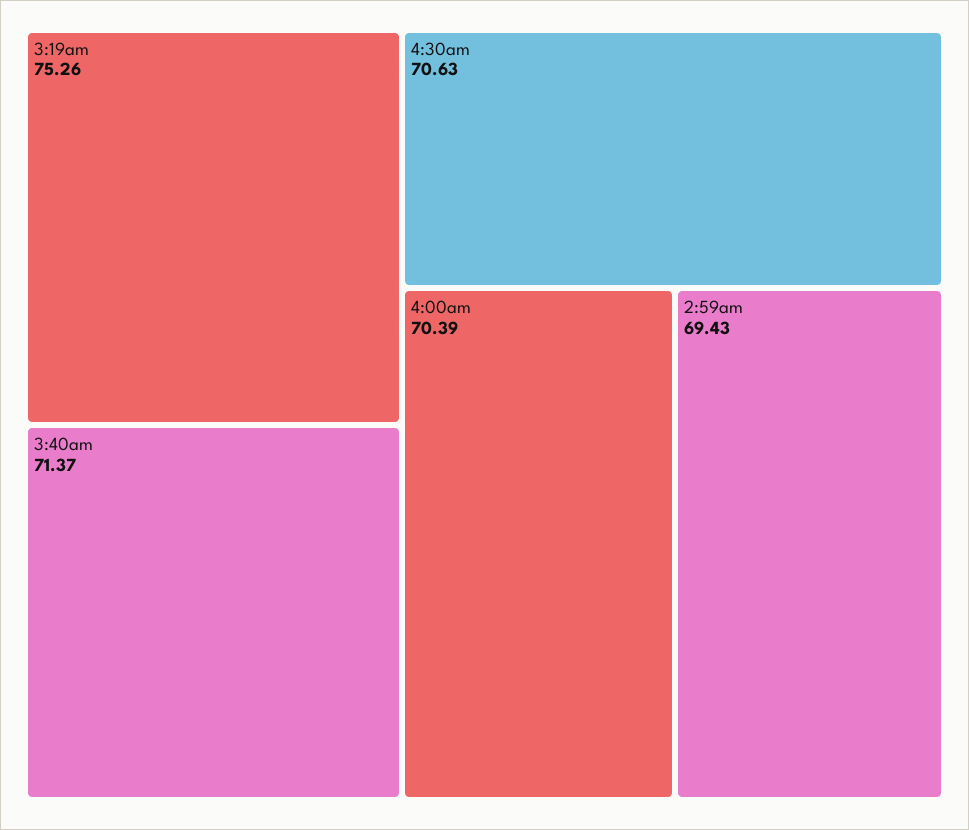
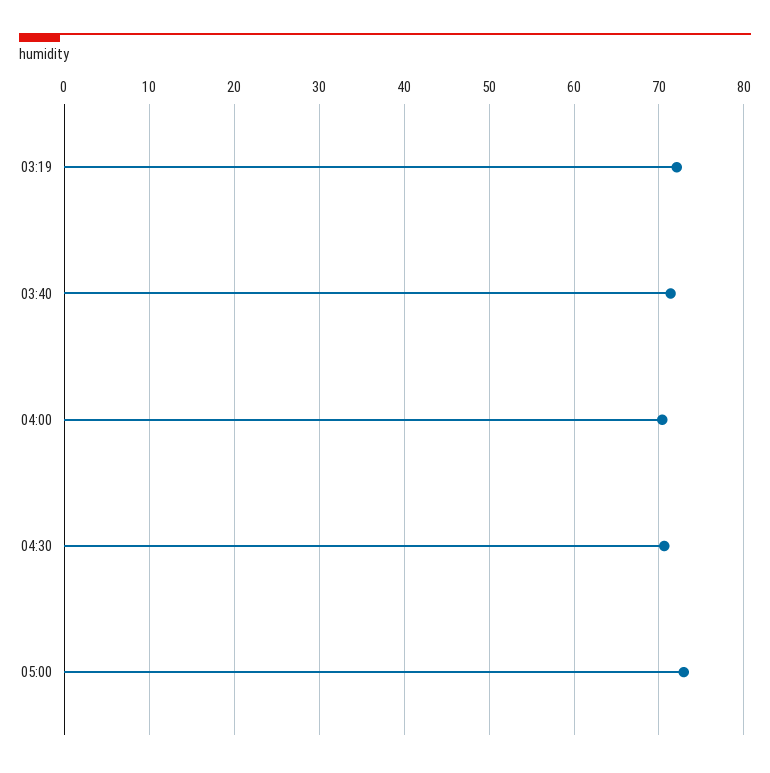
3:19am: 75.26 -> 72
2:59am: 69.43 -> none
05:00: none -> 73

